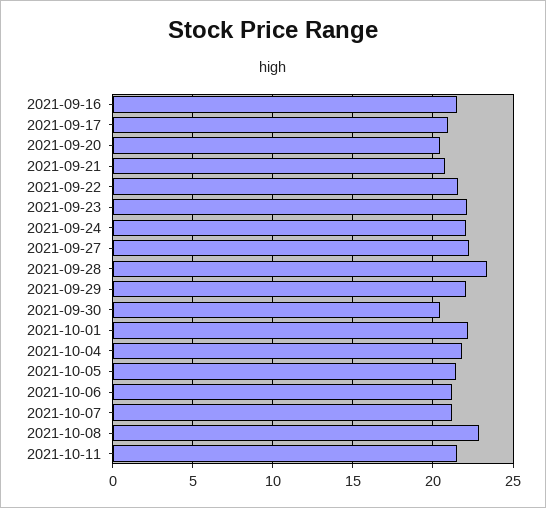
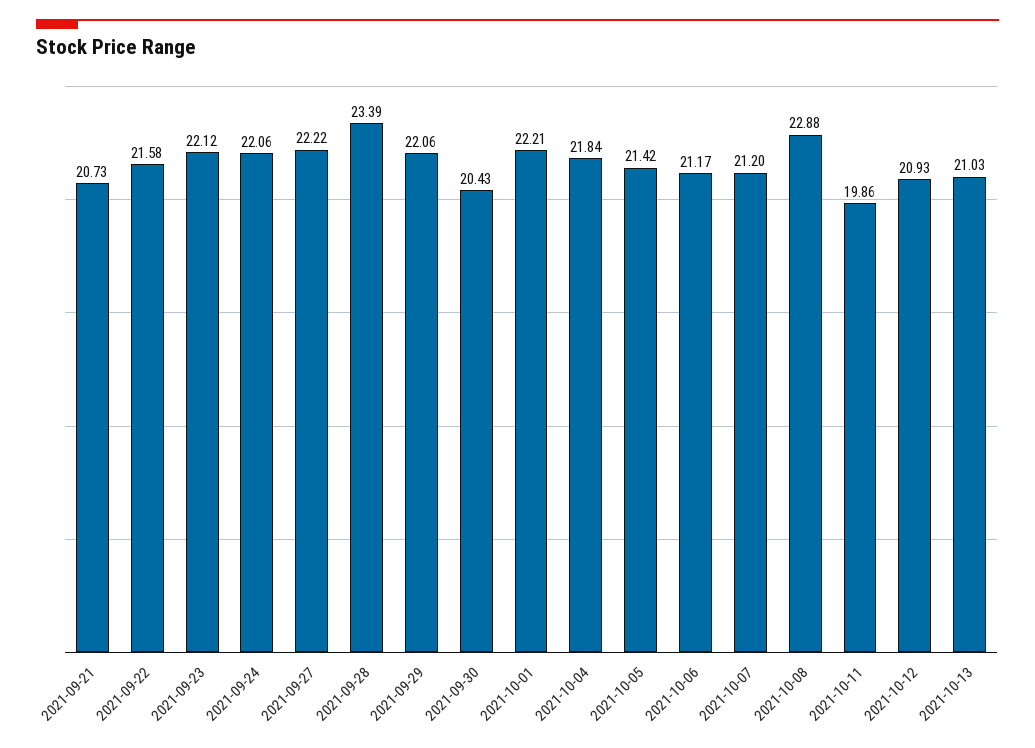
2021-09-16: 21.5 -> none
2021-09-17: 21 -> none
2021-09-20: 20.5 -> none
2021-10-11: 21.5 -> 19.86
2021-10-12: none -> 20.93
2021-10-13: none -> 21.03

